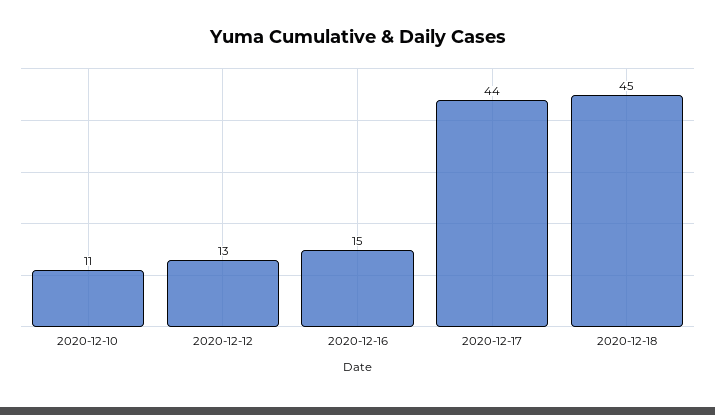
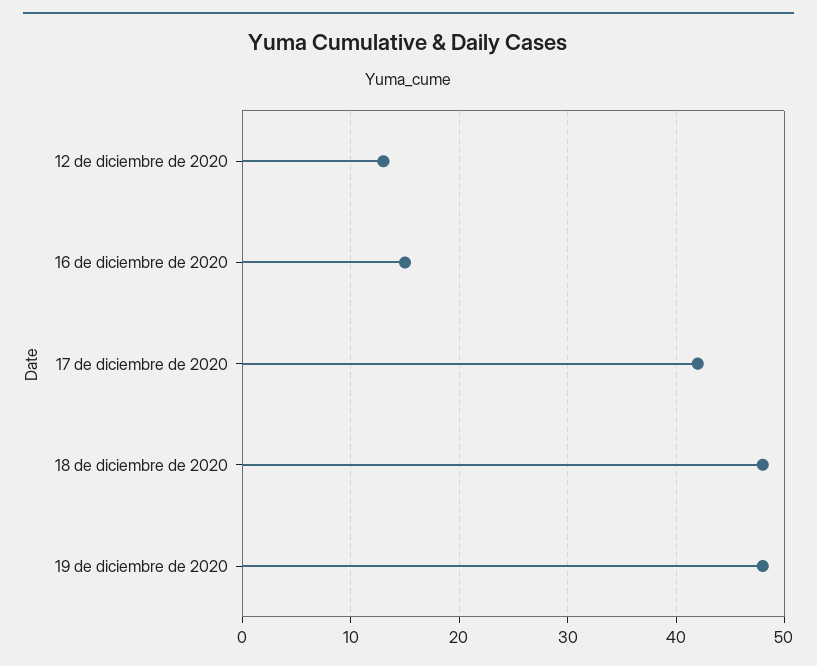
2020-12-10: 11 -> none
2020-12-17: 44 -> 42
2020-12-18: 45 -> 48
19 de diciembre de 2020: none -> 48

